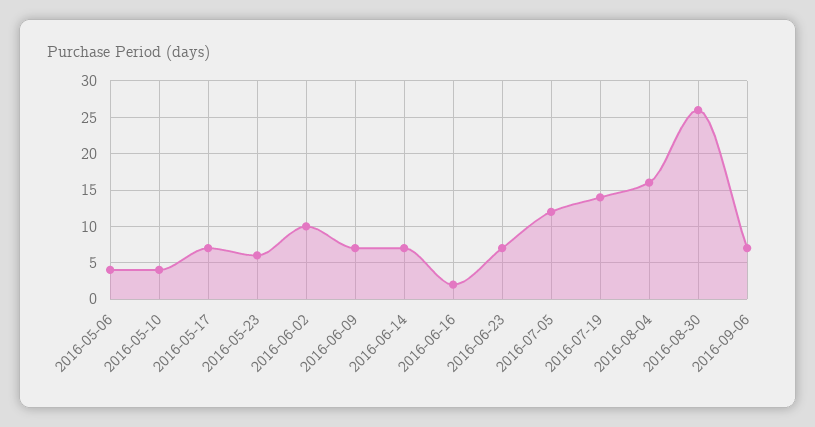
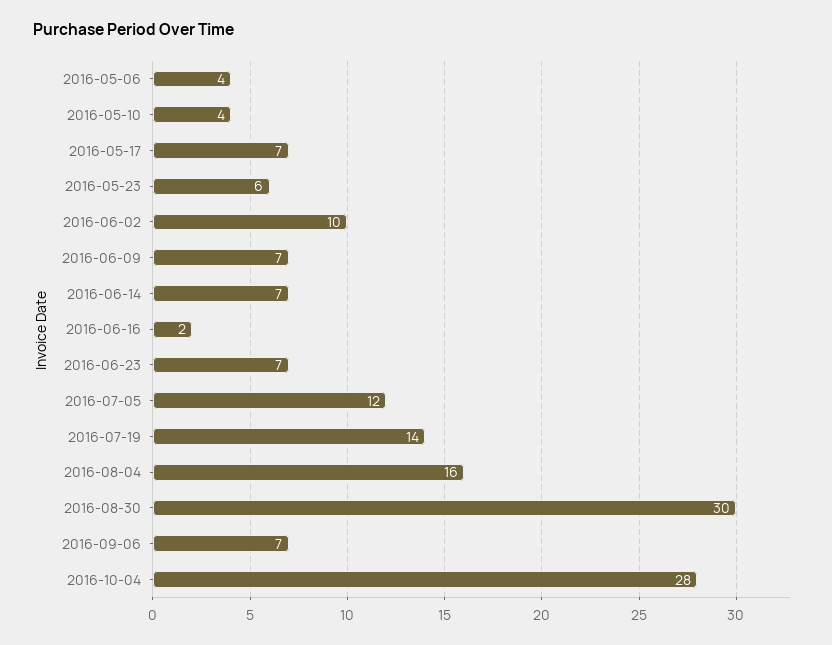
2016-08-30: 26 -> 30
2016-10-04: none -> 28

